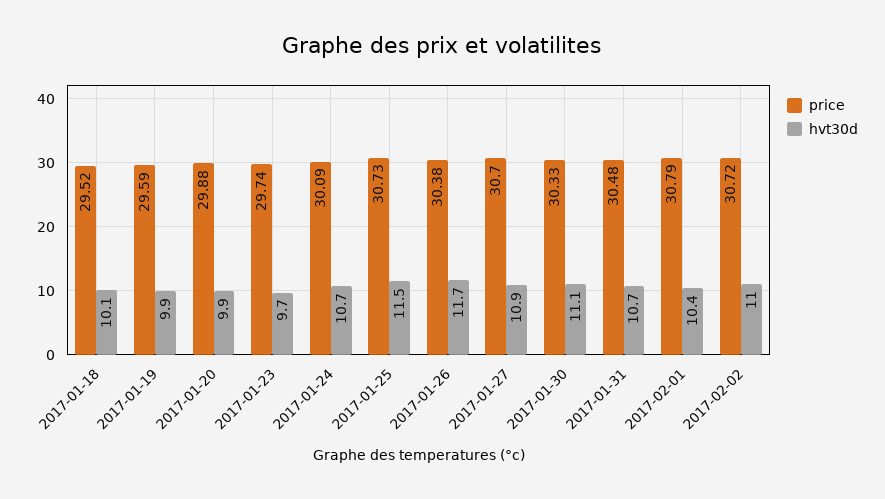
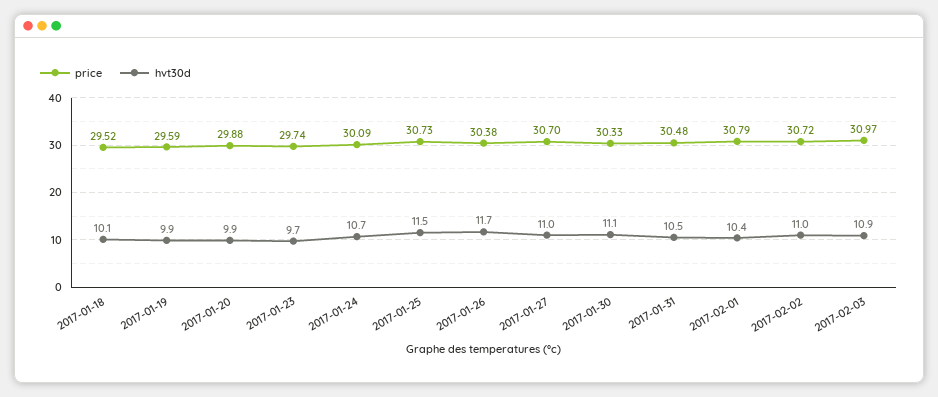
hvt30d, 2017-01-27: 10.9 -> 11
hvt30d, 2017-01-31: 10.7 -> 10.5
price, 2017-02-03: none -> 30.97
hvt30d, 2017-02-03: none -> 10.9

